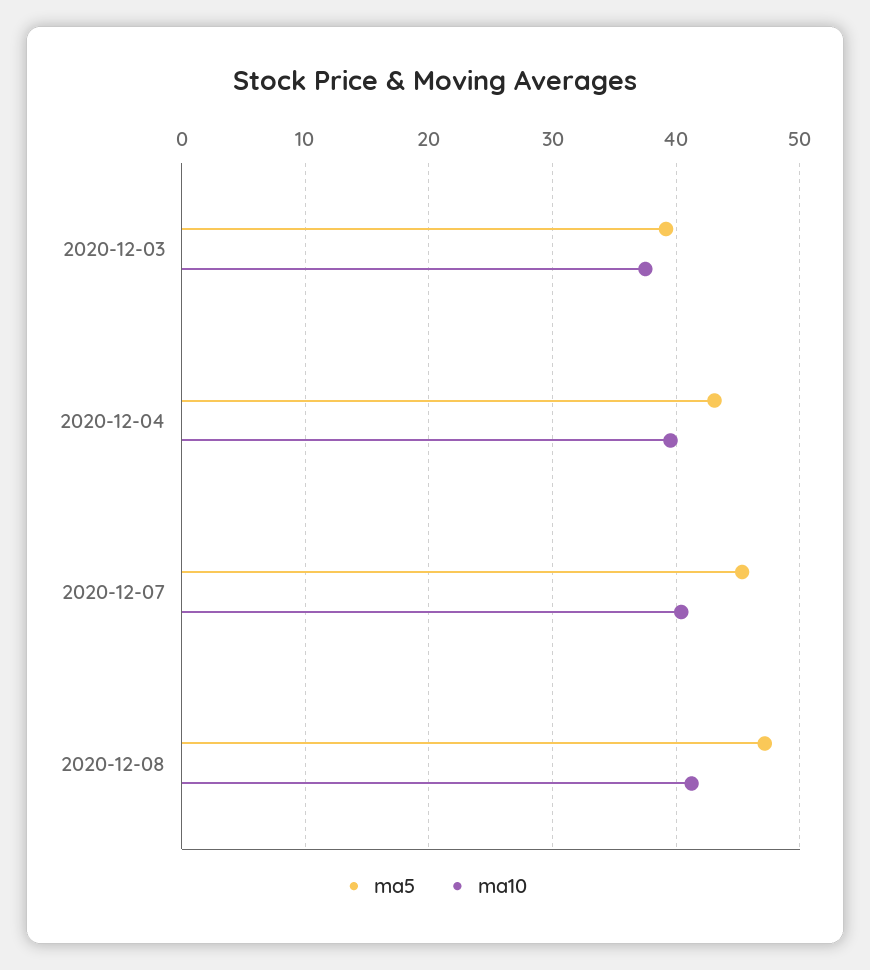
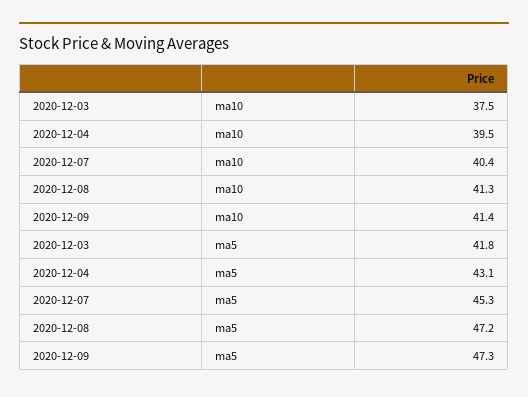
ma5, 2020-12-03: 39 -> 41.8
ma10, 2020-12-09: none -> 41.4
ma5, 2020-12-09: none -> 47.3

